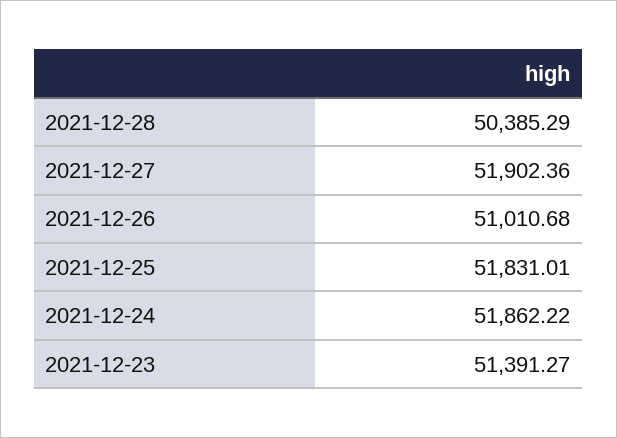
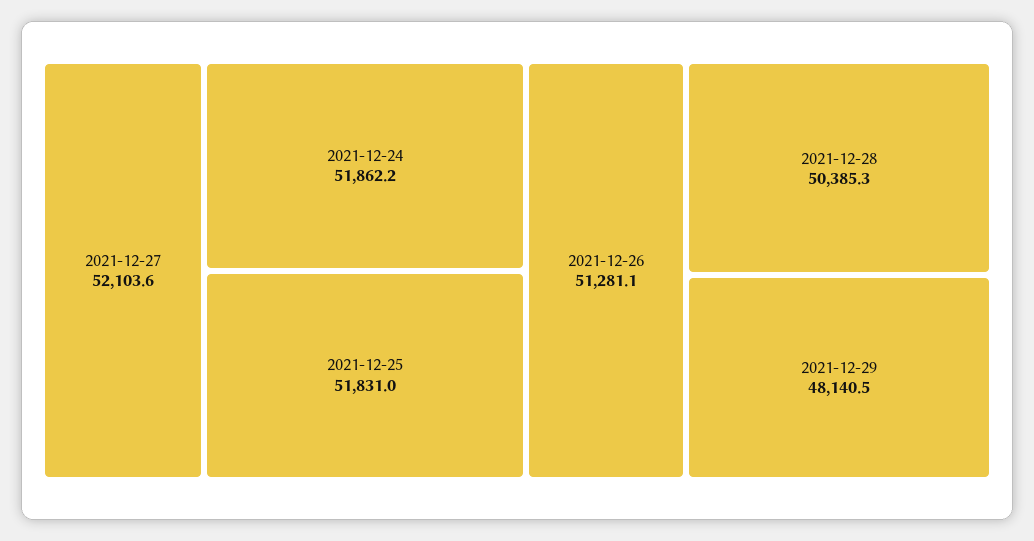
2021-12-27: 51902.36 -> 52103.6
2021-12-26: 51010.68 -> 51281.1
2021-12-23: 51391.27 -> none
2021-12-29: none -> 48140.5

